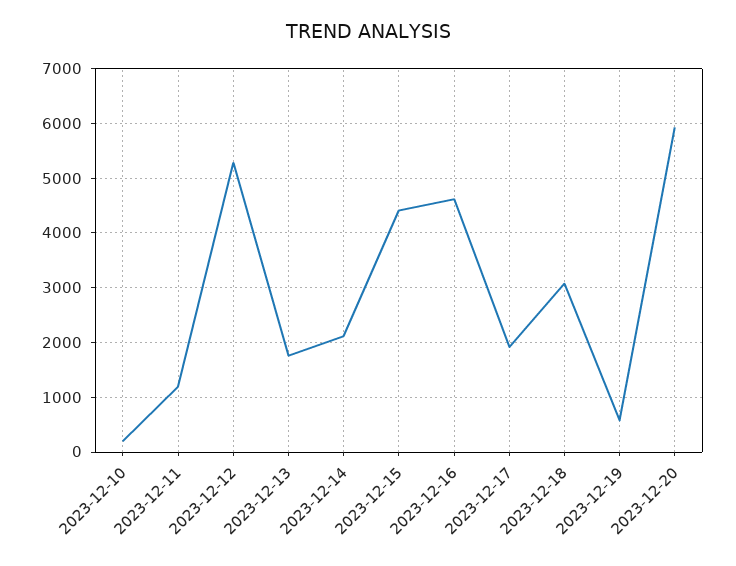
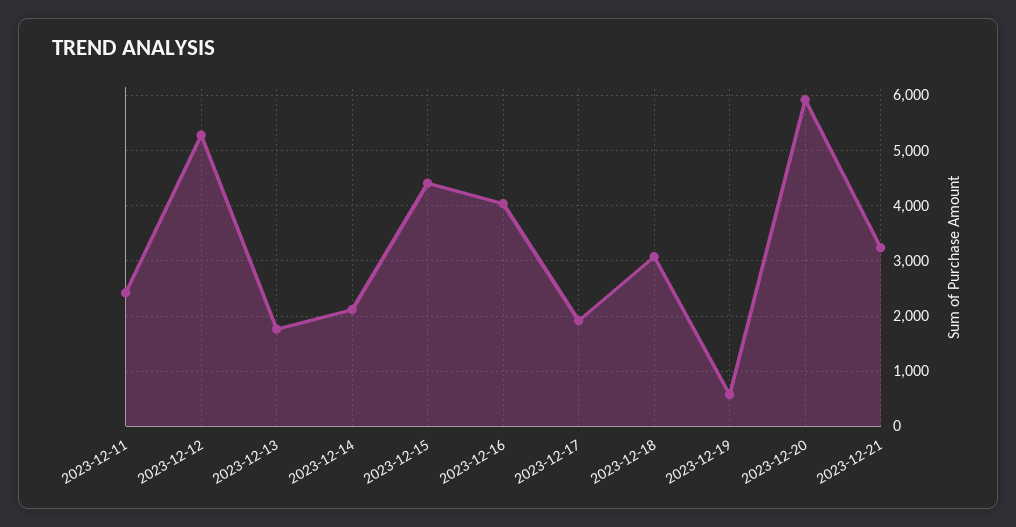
2023-12-10: 200 -> none
2023-12-11: 1200 -> 2400
2023-12-16: 4600 -> 4000
2023-12-21: none -> 3200

